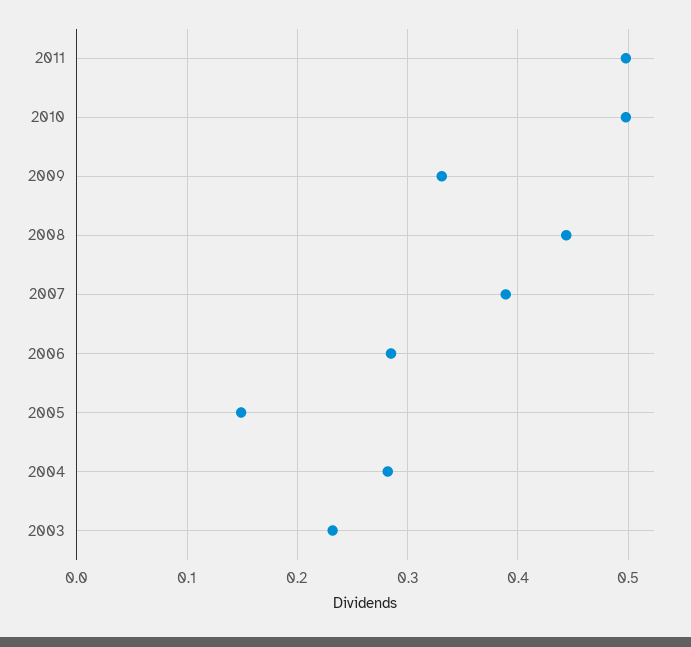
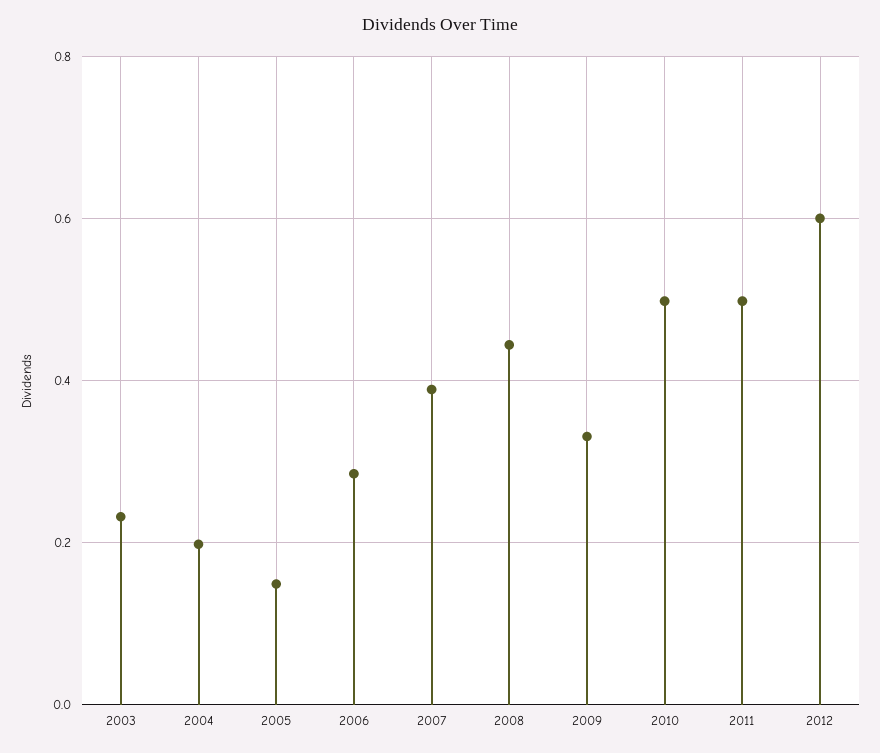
2004: 0.28 -> 0.2
2012: none -> 0.6

